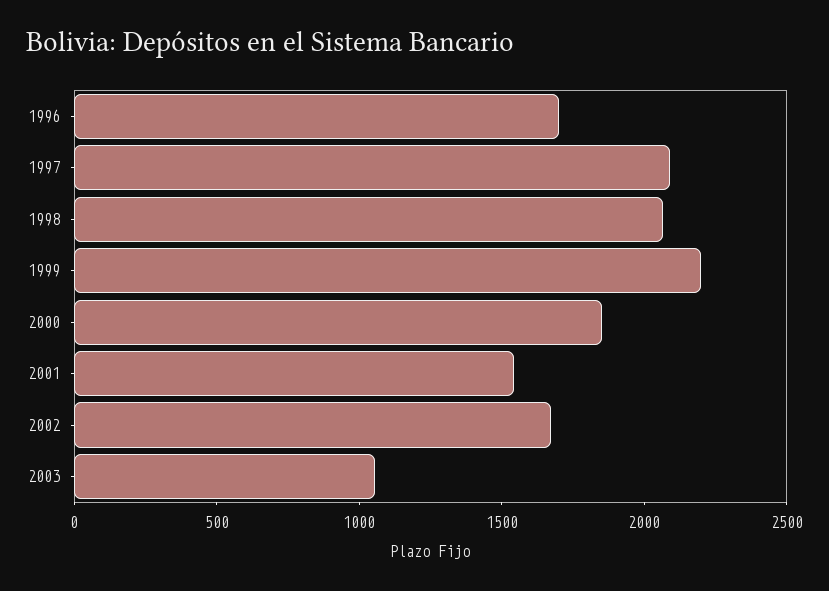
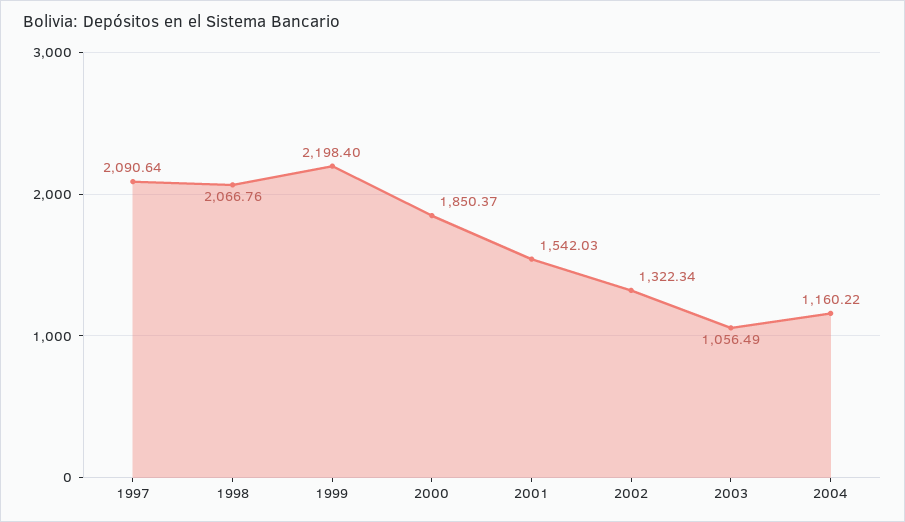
1996: 1700 -> none
2002: 1700 -> 1322.34
2004: none -> 1160.22

